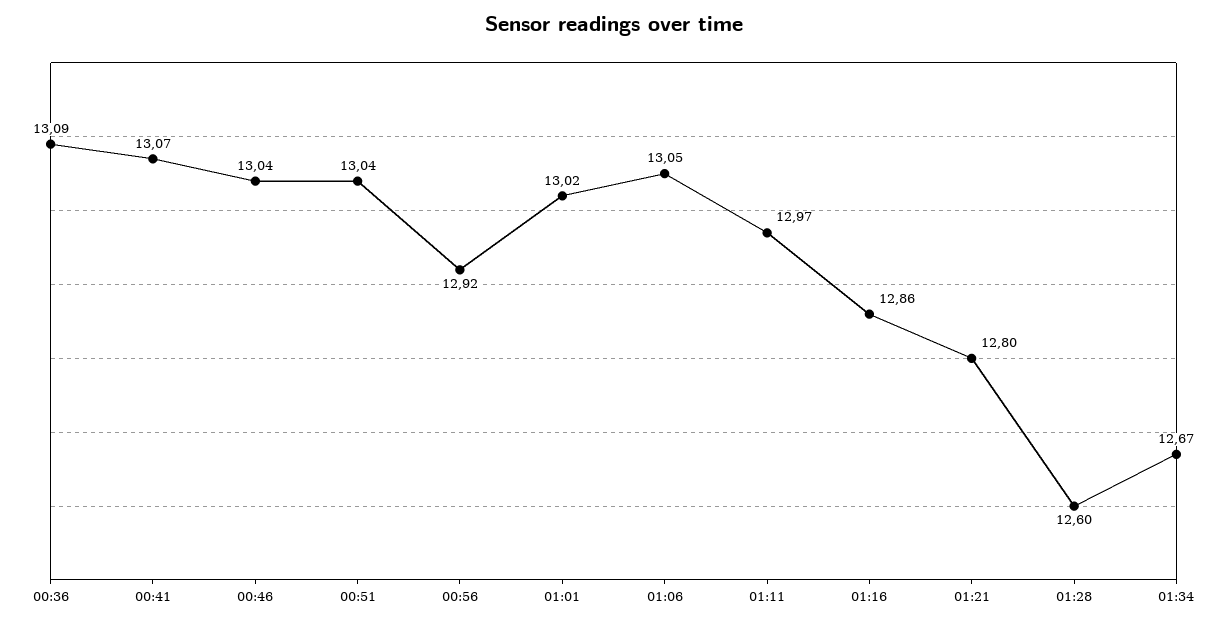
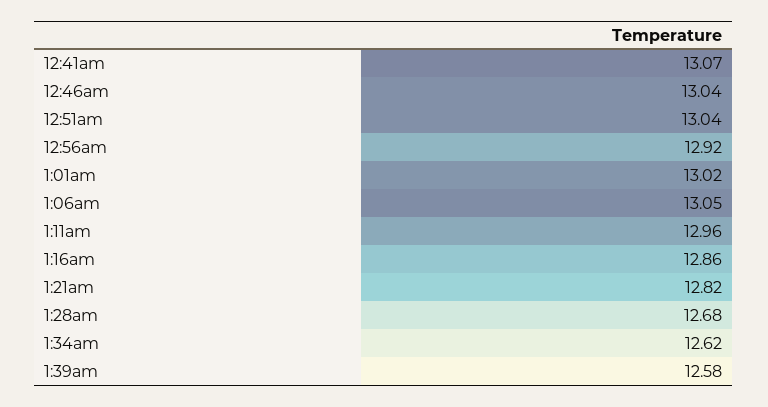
00:36: 13.09 -> none
01:11: 12.97 -> 12.96
01:21: 12.8 -> 12.82
01:28: 12.6 -> 12.68
01:34: 12.67 -> 12.62
1:39am: none -> 12.58

